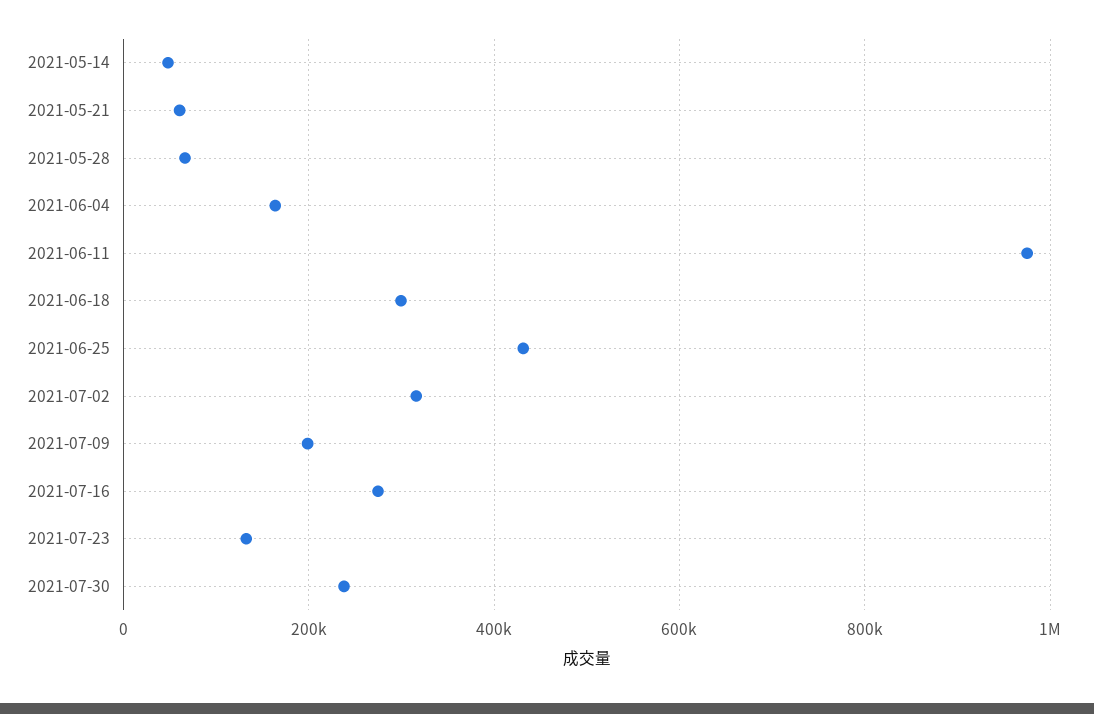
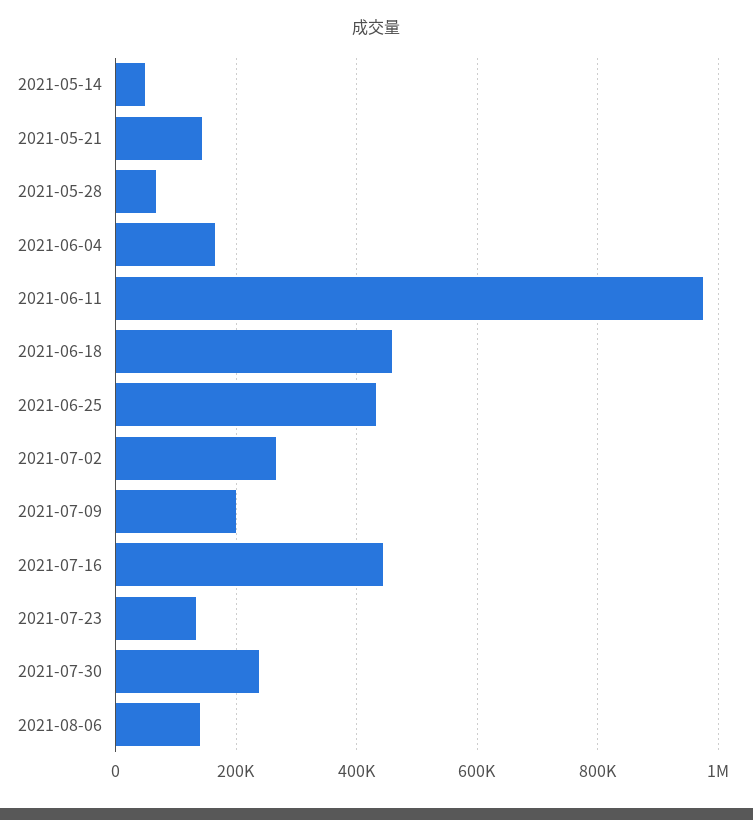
2021-05-21: 60000 -> 140000
2021-06-18: 300000 -> 460000
2021-07-02: 320000 -> 260000
2021-07-16: 280000 -> 440000
2021-08-06: none -> 140000

